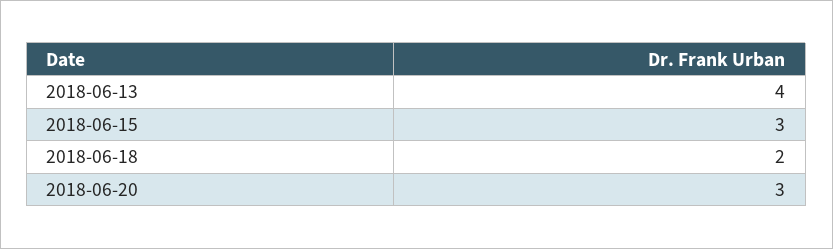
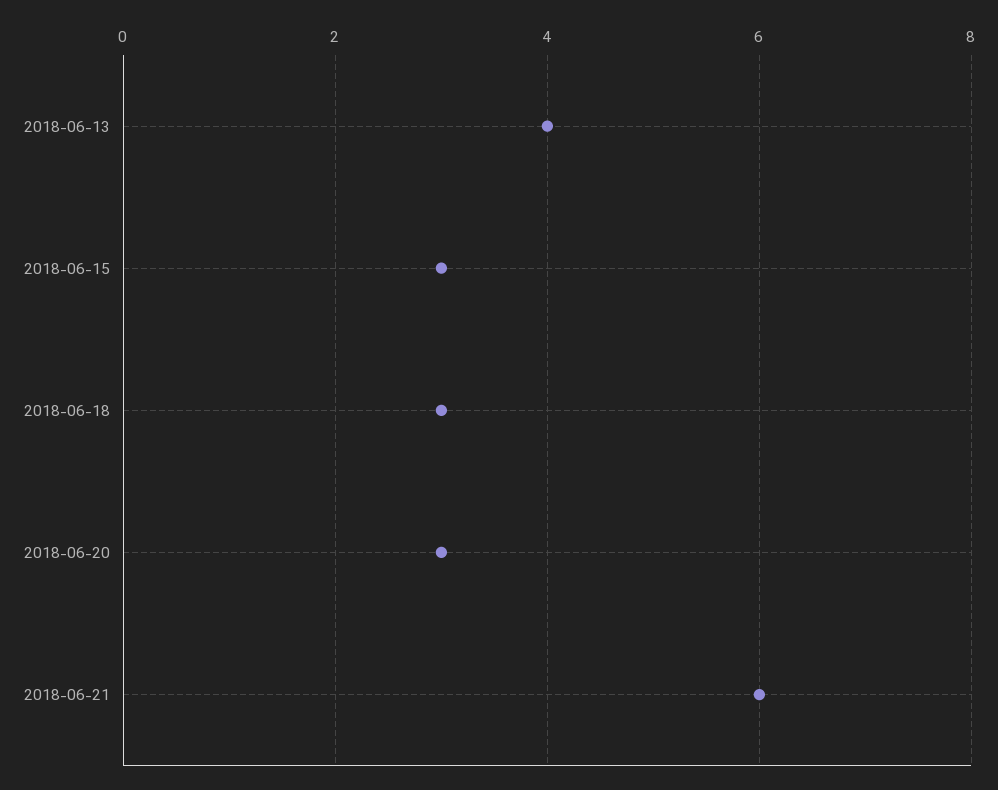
2018-06-18: 2 -> 3
2018-06-21: none -> 6

